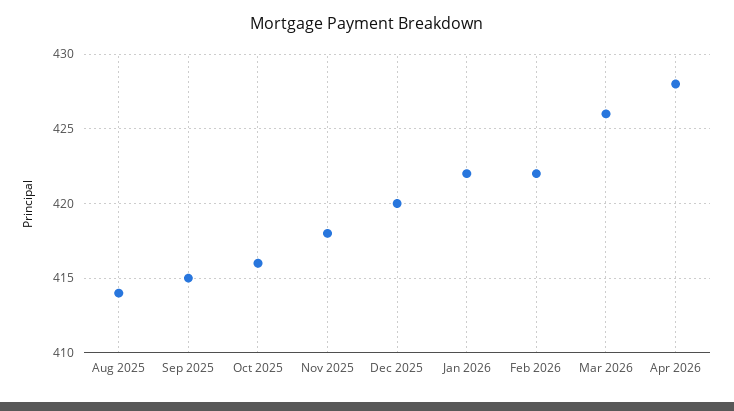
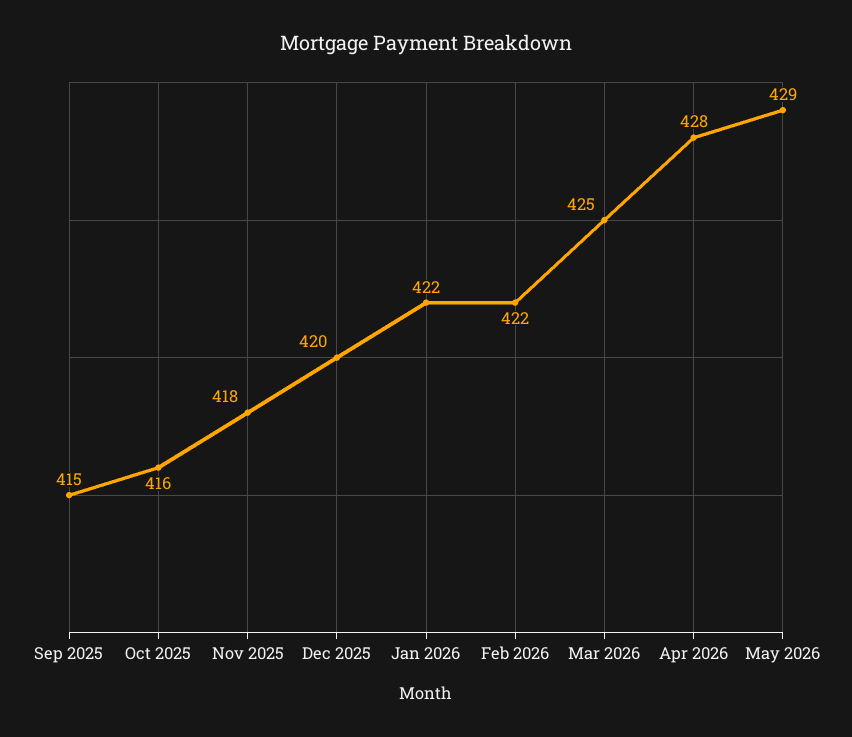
Aug 2025: 414 -> none
Mar 2026: 426 -> 425
May 2026: none -> 429

